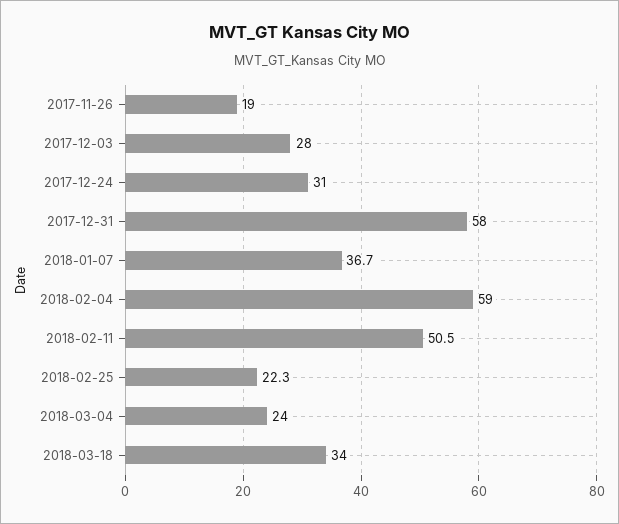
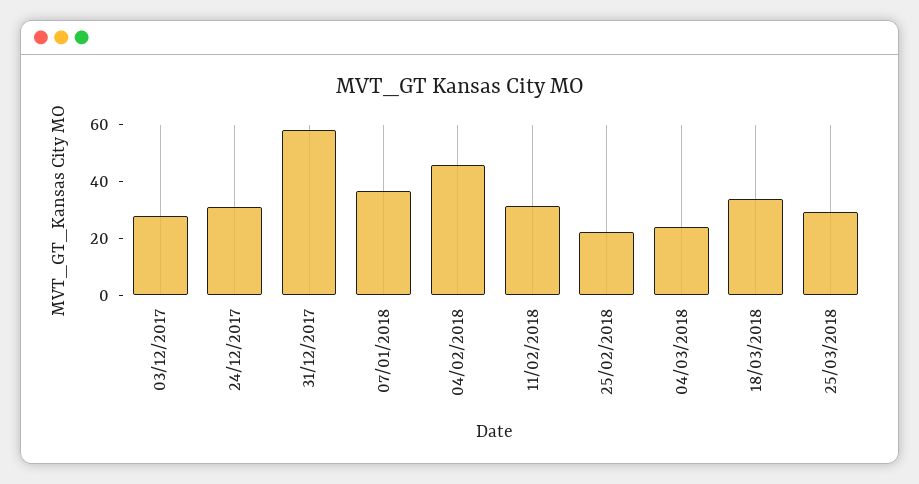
2017-11-26: 19 -> none
2018-02-04: 59 -> 45
2018-02-11: 50.5 -> 30
25/03/2018: none -> 30

